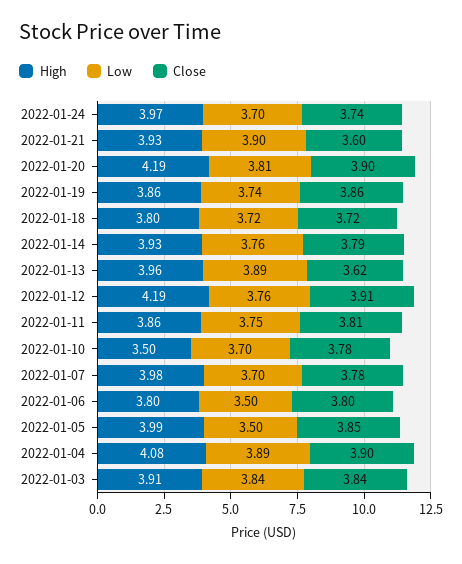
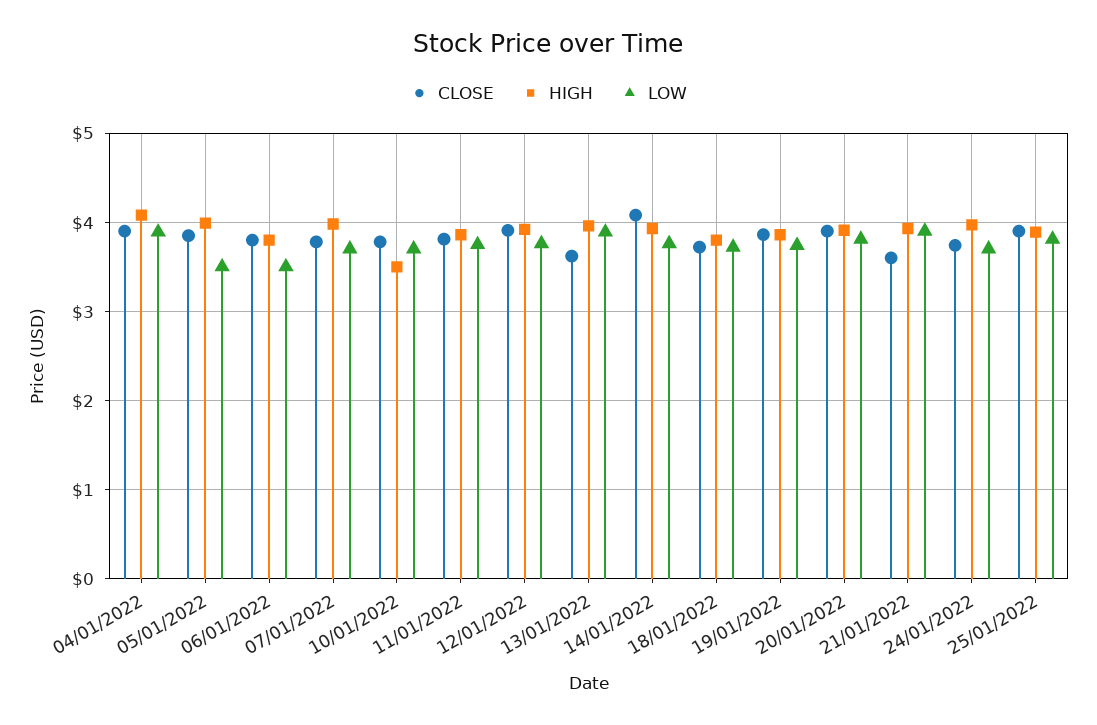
High, 2022-01-20: 4.19 -> 3.9
Close, 2022-01-14: 3.79 -> 4.1
High, 2022-01-12: 4.19 -> 3.9
High, 2022-01-03: 3.91 -> none
Low, 2022-01-03: 3.84 -> none
Close, 2022-01-03: 3.84 -> none
Close, 25/01/2022: none -> 3.9
High, 25/01/2022: none -> 3.9
Low, 25/01/2022: none -> 3.8

